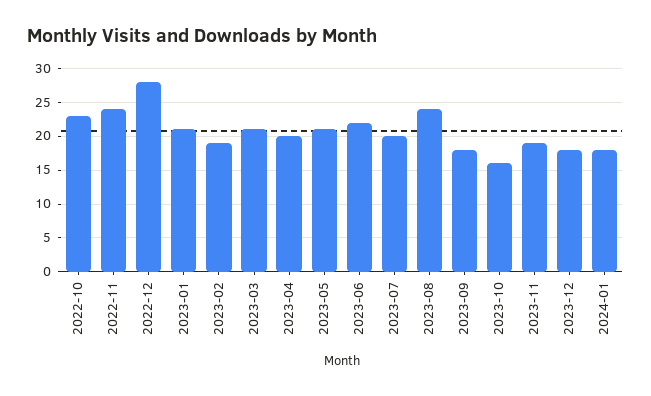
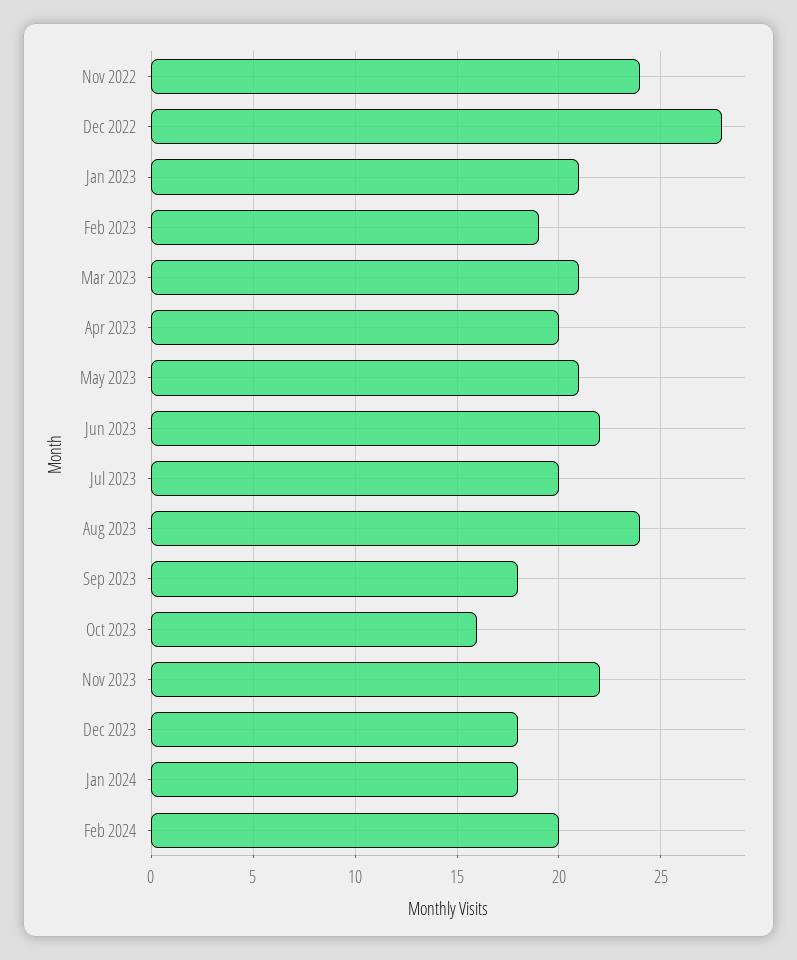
2022-10: 23 -> none
2023-11: 19 -> 22
Feb 2024: none -> 20

